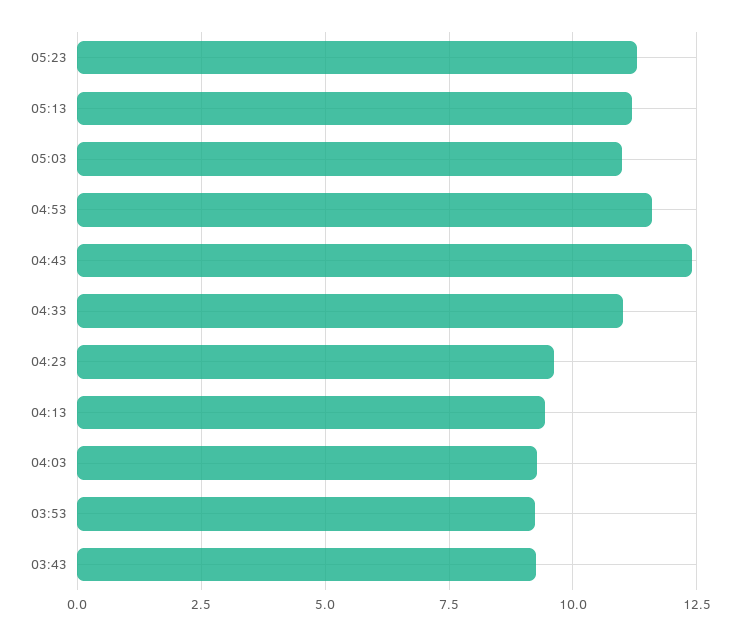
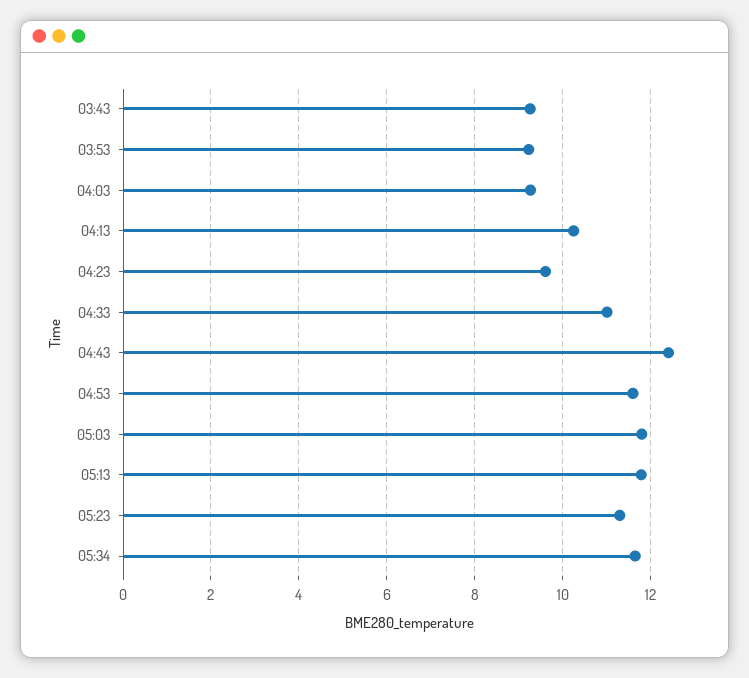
05:13: 11.25 -> 11.8
05:03: 11 -> 11.8
04:13: 9.5 -> 10.2
05:34: none -> 11.6

